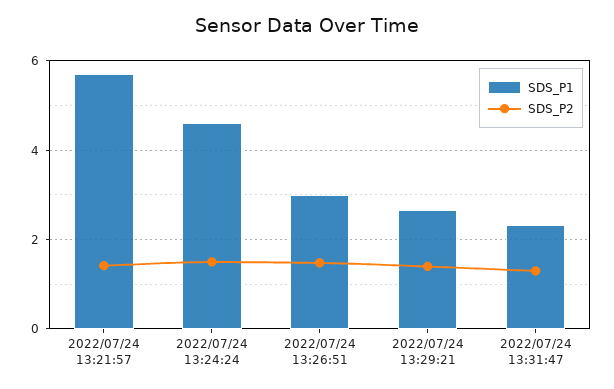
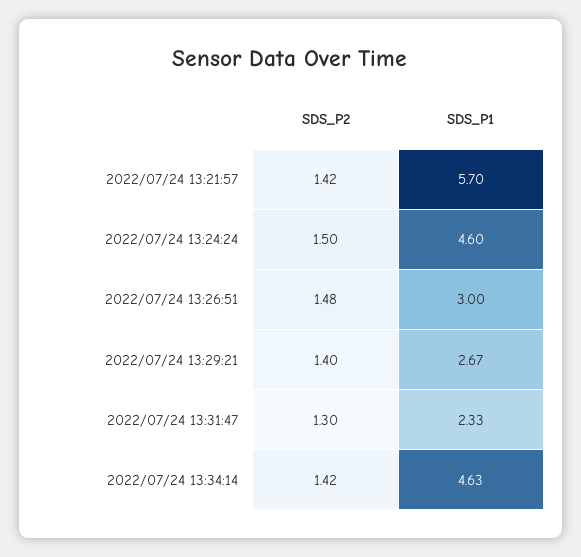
SDS_P2, 2022/07/24 13:34:14: none -> 1.42
SDS_P1, 2022/07/24 13:34:14: none -> 4.63

